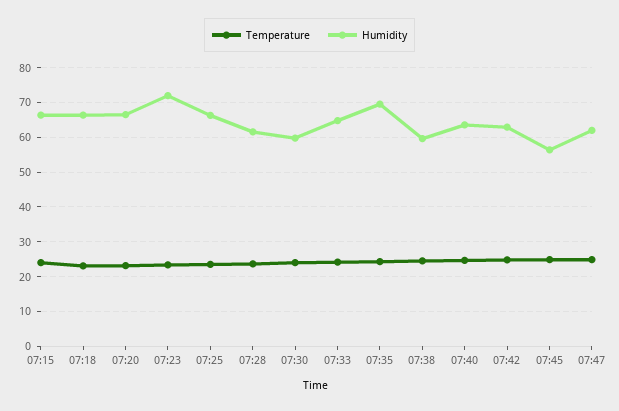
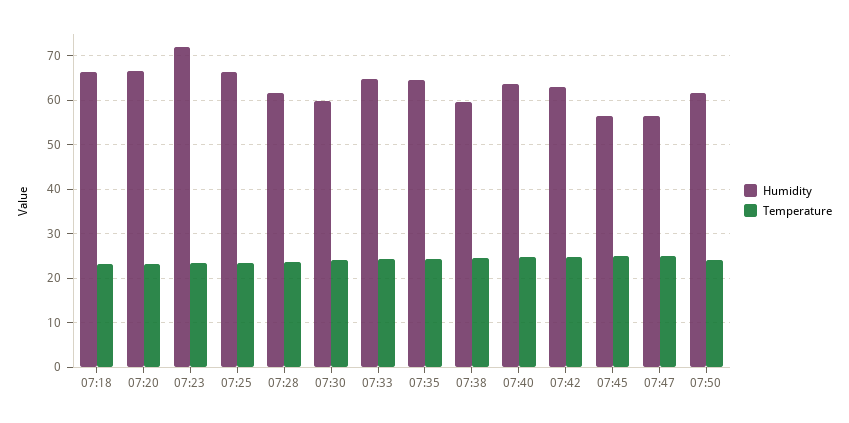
Temperature, 07:15: 24 -> none
Humidity, 07:15: 66 -> none
Humidity, 07:35: 70 -> 64
Humidity, 07:47: 62 -> 56
Humidity, 07:50: none -> 62
Temperature, 07:50: none -> 24

